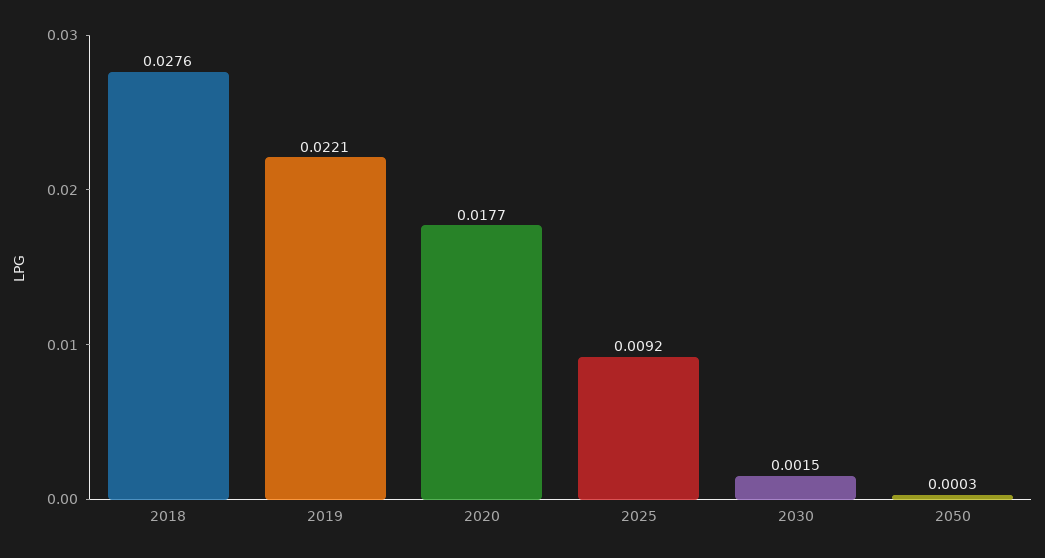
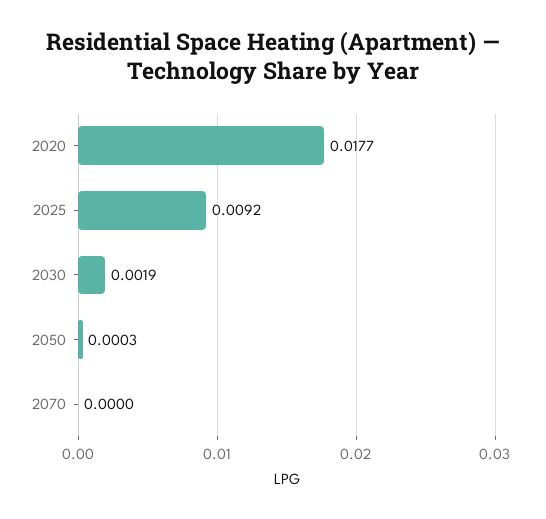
2018: 0.0276 -> none
2019: 0.0221 -> none
2030: 0.0015 -> 0.0019
2070: none -> 0

